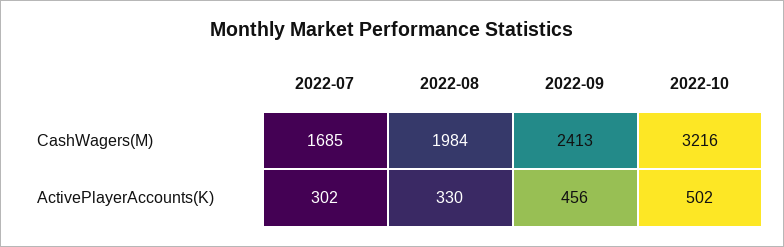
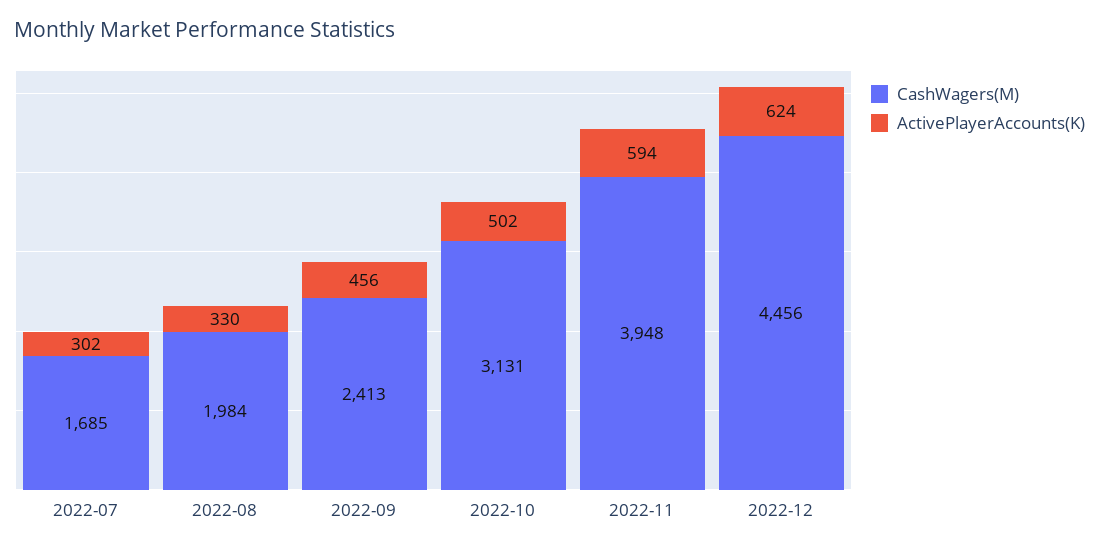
CashWagers(M), 2022-10: 3216 -> 3131
CashWagers(M), 2022-11: none -> 3948
ActivePlayerAccounts(K), 2022-11: none -> 594
CashWagers(M), 2022-12: none -> 4456
ActivePlayerAccounts(K), 2022-12: none -> 624

